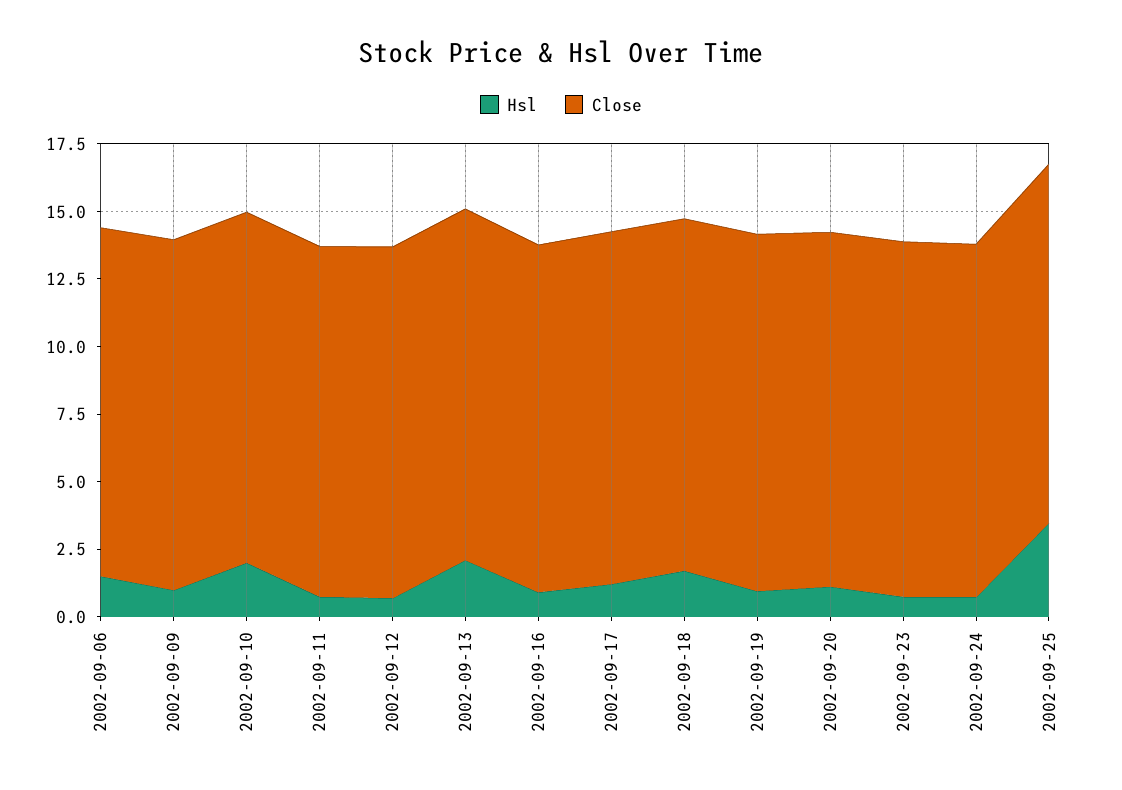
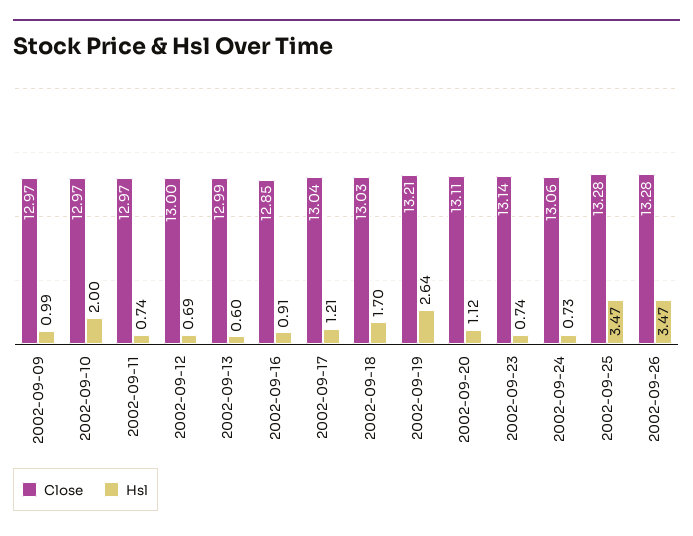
Hsl, 2002-09-06: 1.5 -> none
Close, 2002-09-06: 13 -> none
Hsl, 2002-09-13: 2 -> 0.6
Hsl, 2002-09-19: 1 -> 2.64
Close, 2002-09-26: none -> 13.28
Hsl, 2002-09-26: none -> 3.47

